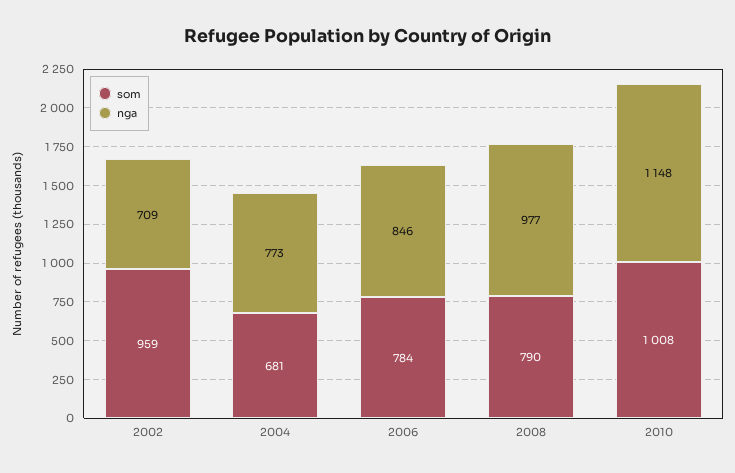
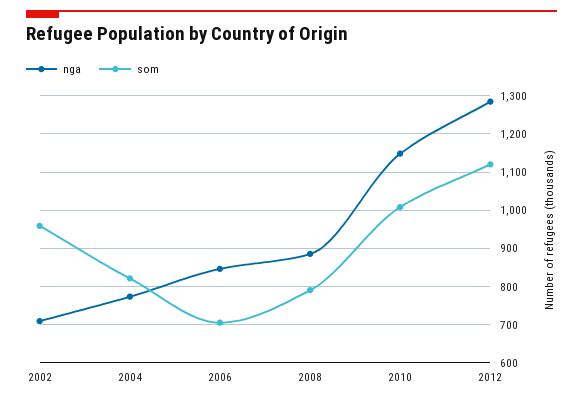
som, 2004: 681 -> 820
som, 2006: 784 -> 700
nga, 2008: 977 -> 880
nga, 2012: none -> 1280
som, 2012: none -> 1120

